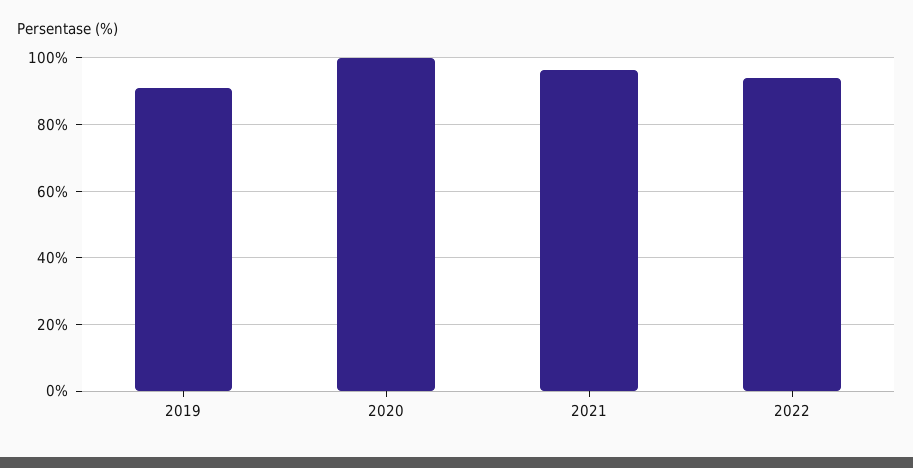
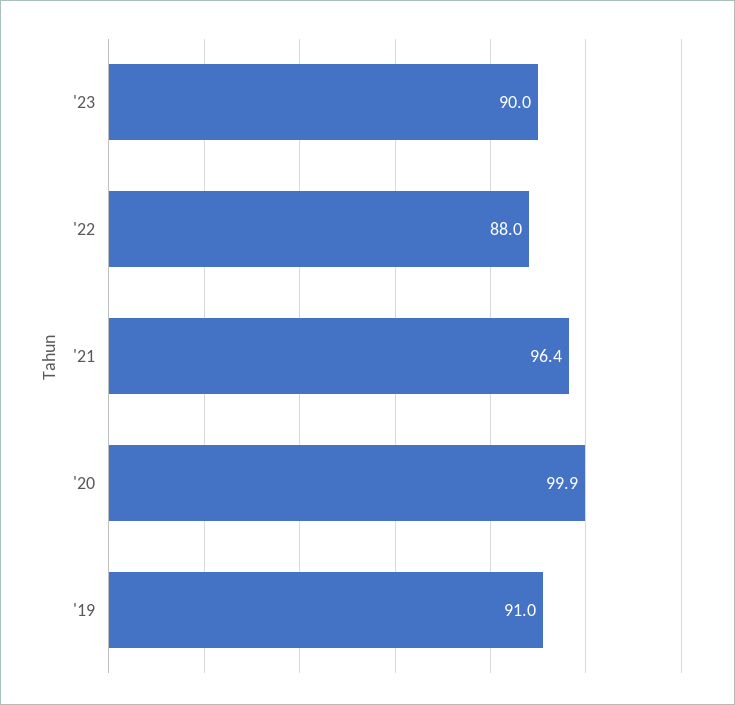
2022: 94 -> 88
'23: none -> 90

